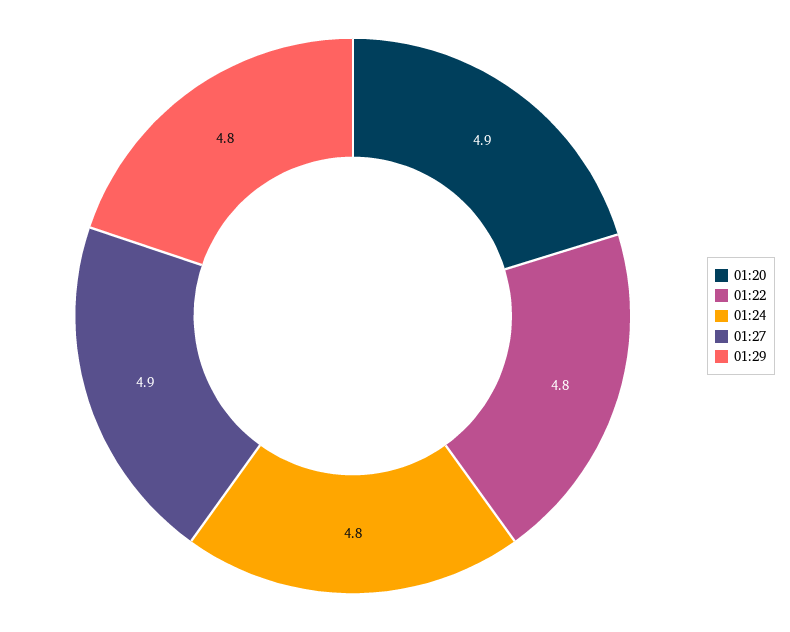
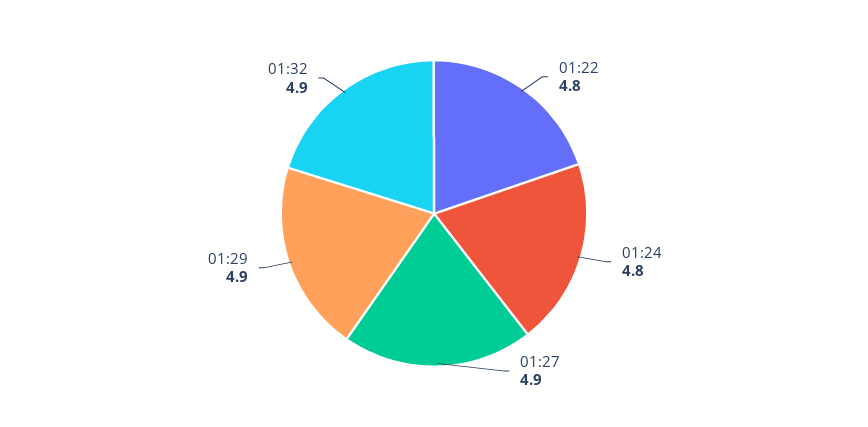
01:20: 4.9 -> none
01:29: 4.8 -> 4.9
01:32: none -> 4.9

